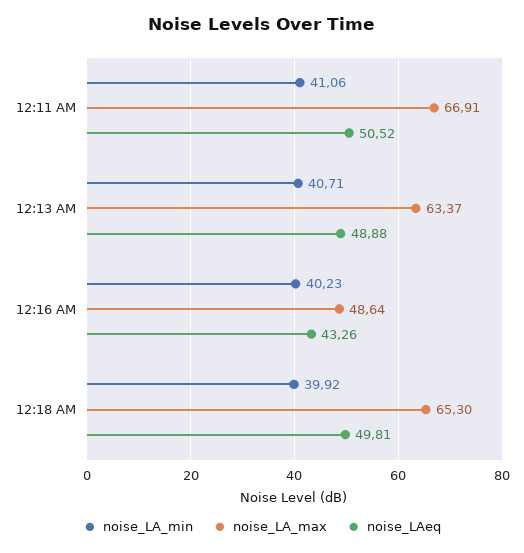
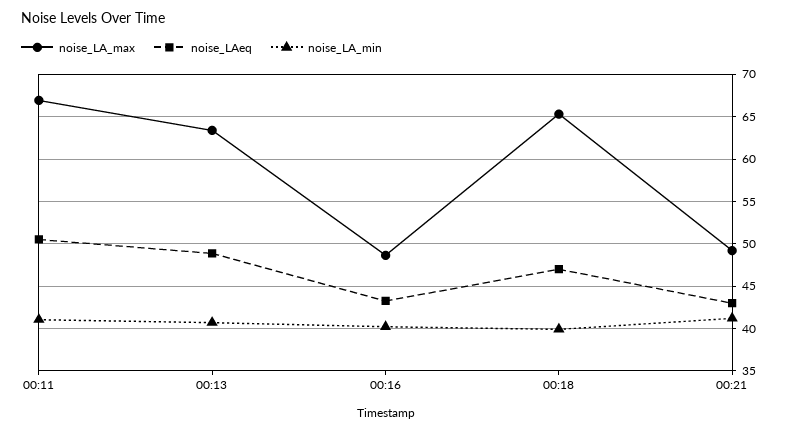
noise_LAeq, 12:18 AM: 49.81 -> 47
noise_LA_max, 00:21: none -> 49
noise_LAeq, 00:21: none -> 43
noise_LA_min, 00:21: none -> 41

